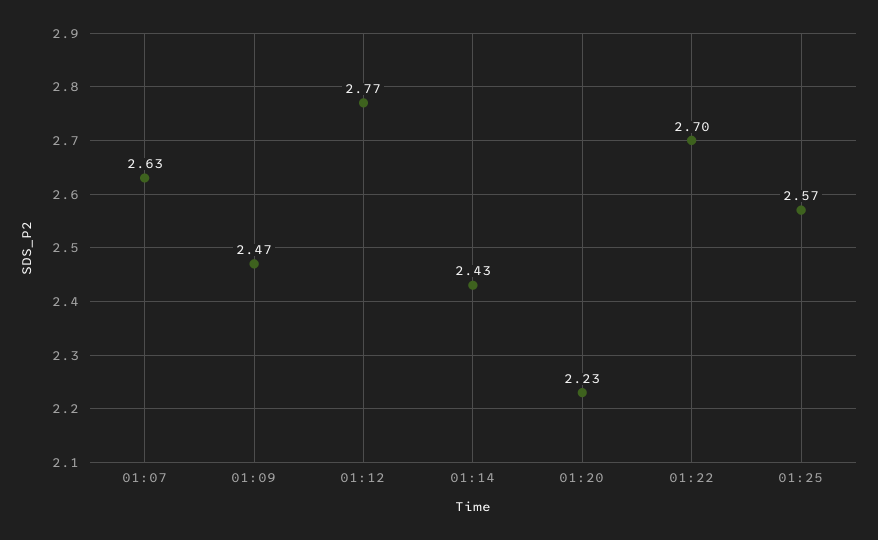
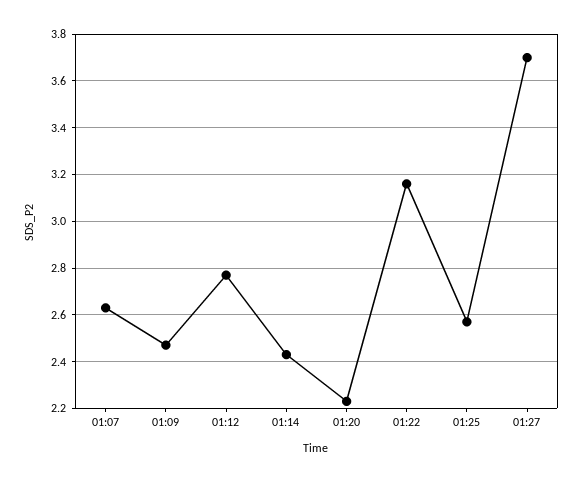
01:22: 2.7 -> 3.15
01:27: none -> 3.7

